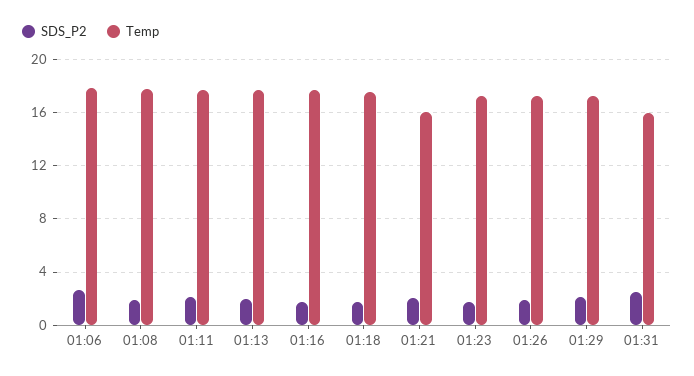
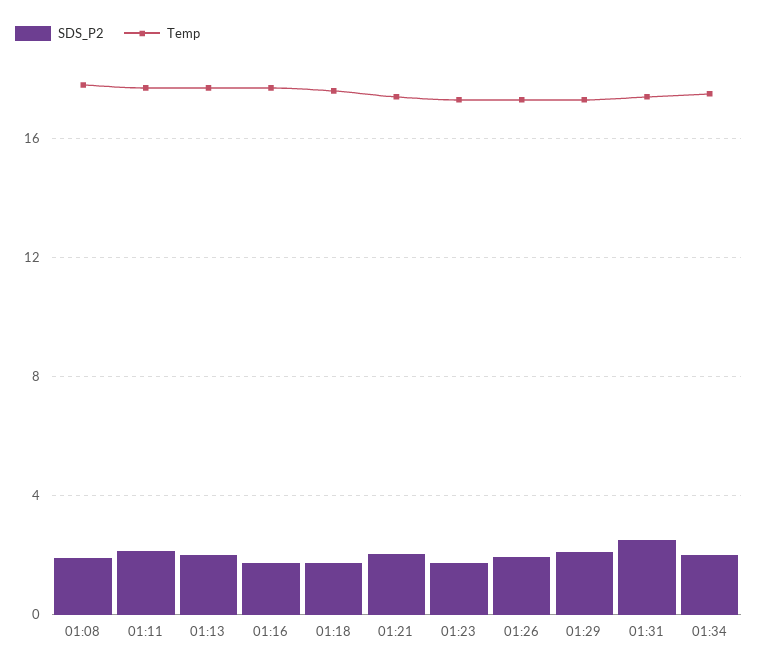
SDS_P2, 01:06: 2.5 -> none
Temp, 01:06: 18 -> none
Temp, 01:21: 16 -> 17.5
Temp, 01:31: 16 -> 17.5
SDS_P2, 01:34: none -> 2
Temp, 01:34: none -> 17.5

